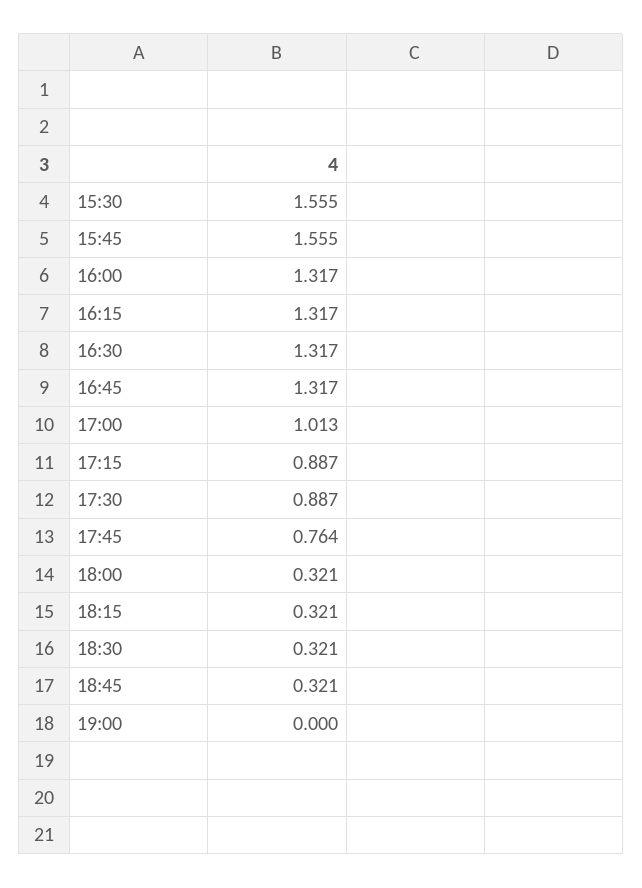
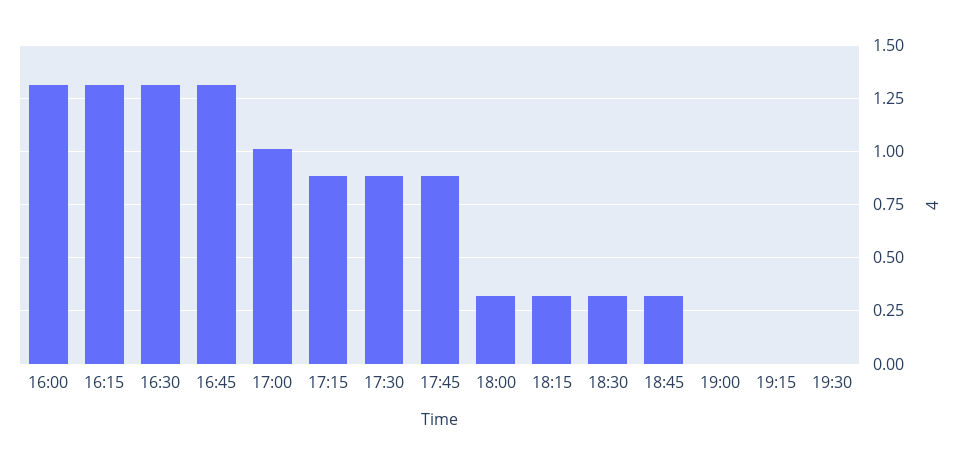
15:30: 1.555 -> none
15:45: 1.555 -> none
17:45: 0.764 -> 0.9
19:15: none -> 0
19:30: none -> 0

